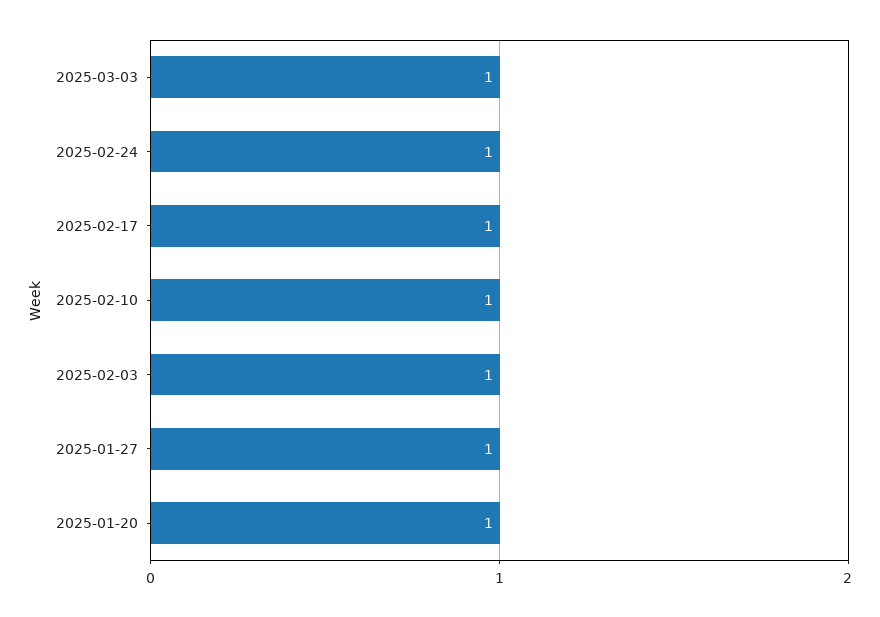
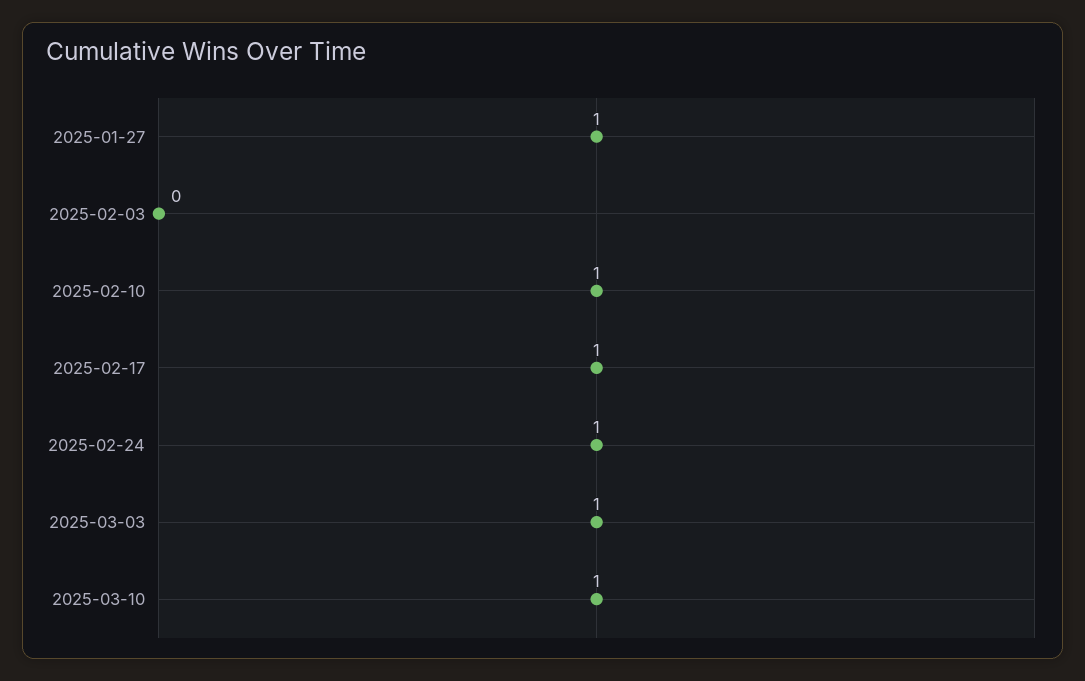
2025-02-03: 1 -> 0
2025-01-20: 1 -> none
2025-03-10: none -> 1

